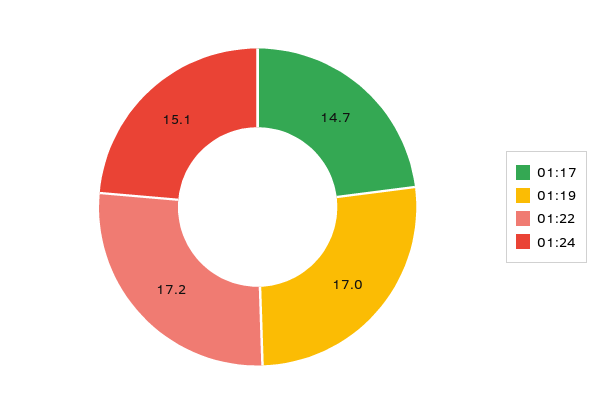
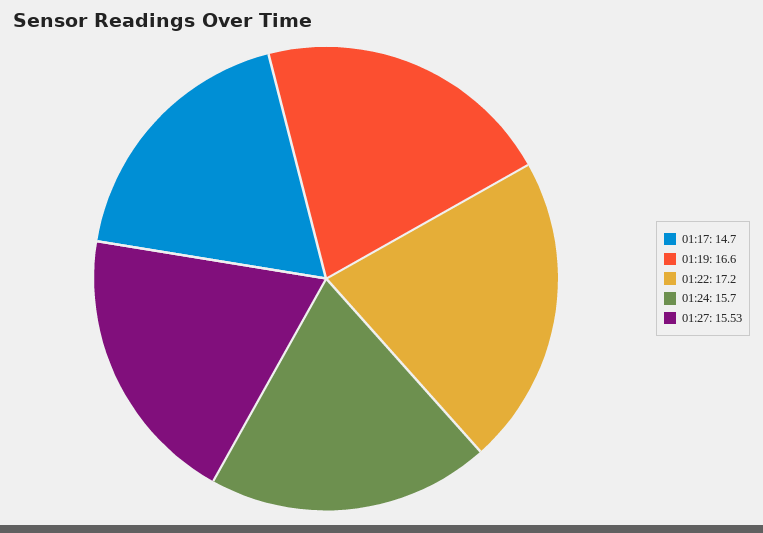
01:19: 17 -> 16.6
01:24: 15.1 -> 15.7
01:27: none -> 15.53

